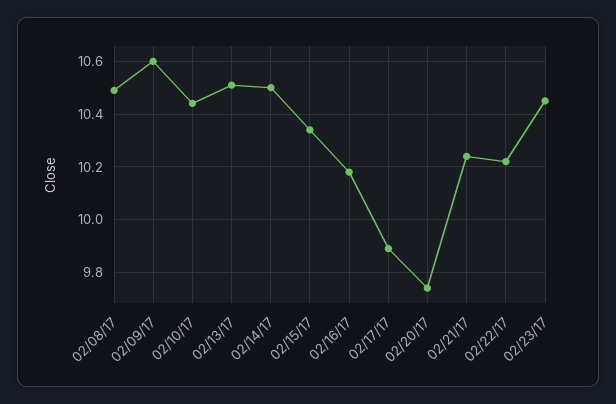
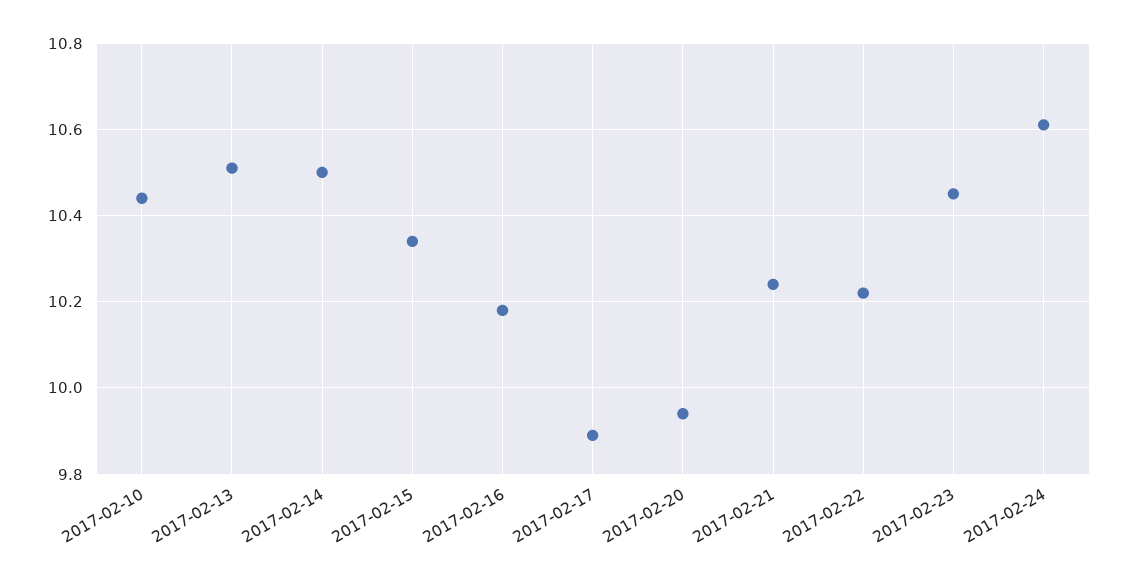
02/08/17: 10.5 -> none
02/09/17: 10.6 -> none
02/20/17: 9.75 -> 9.95
2017-02-24: none -> 10.6

